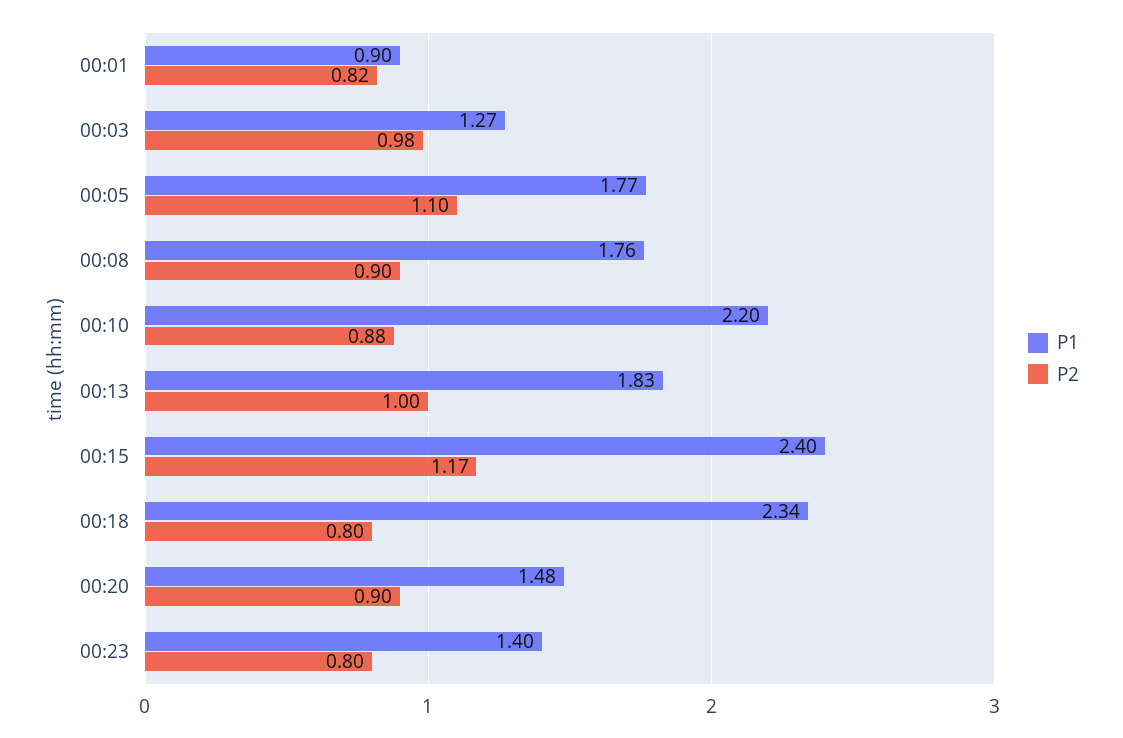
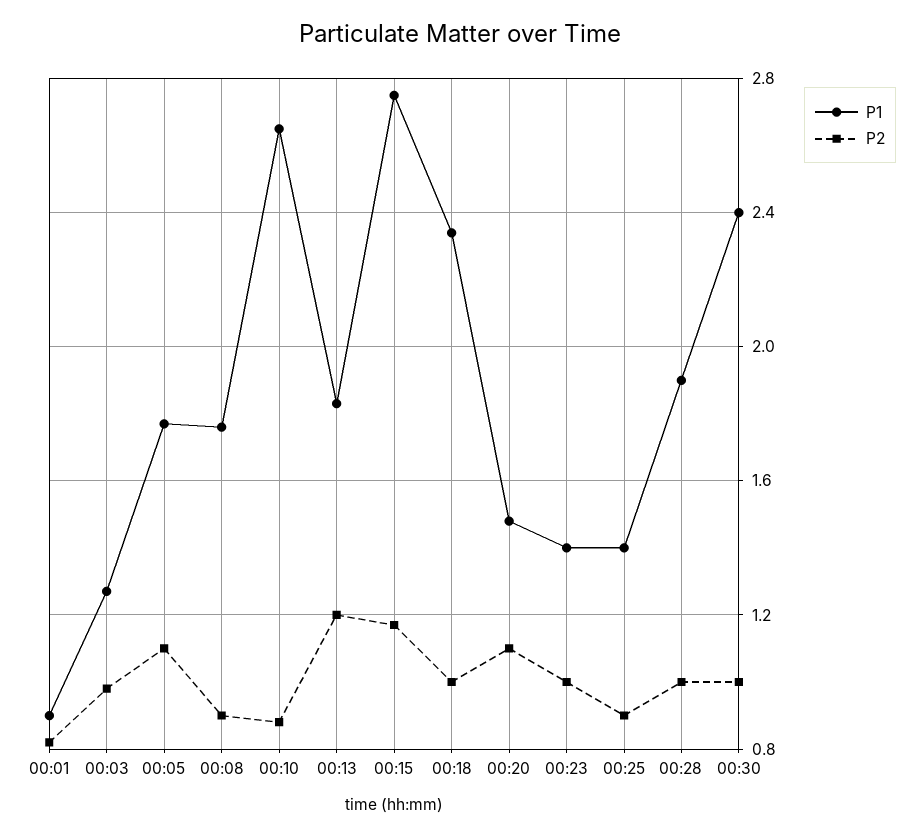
P1, 00:10: 2.2 -> 2.65
P2, 00:13: 1 -> 1.2
P1, 00:15: 2.4 -> 2.75
P2, 00:18: 0.8 -> 1
P2, 00:20: 0.9 -> 1.1
P2, 00:23: 0.8 -> 1
P1, 00:25: none -> 1.4
P2, 00:25: none -> 0.9
P1, 00:28: none -> 1.9
P2, 00:28: none -> 1
P1, 00:30: none -> 2.4
P2, 00:30: none -> 1

